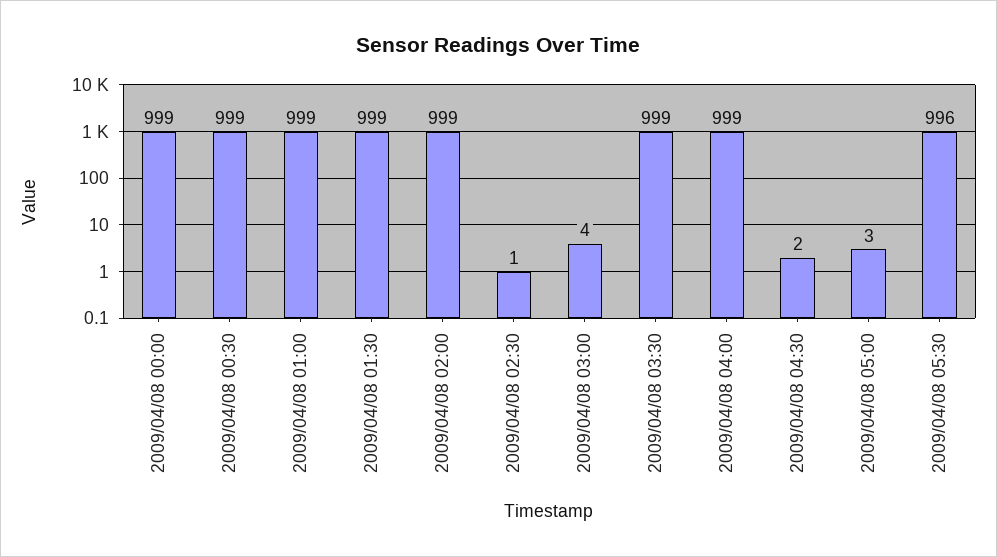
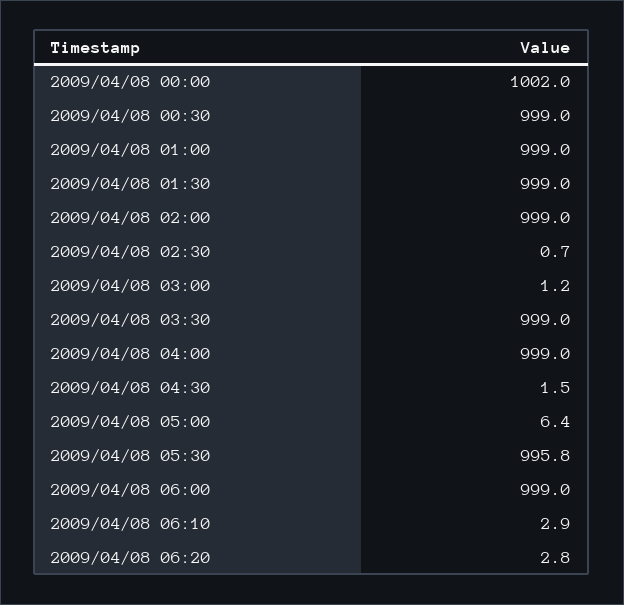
2009/04/08 00:00: 999 -> 1002
2009/04/08 03:00: 4 -> 1.2
2009/04/08 05:00: 3 -> 6.4
2009/04/08 06:00: none -> 999
2009/04/08 06:10: none -> 2.9
2009/04/08 06:20: none -> 2.8

